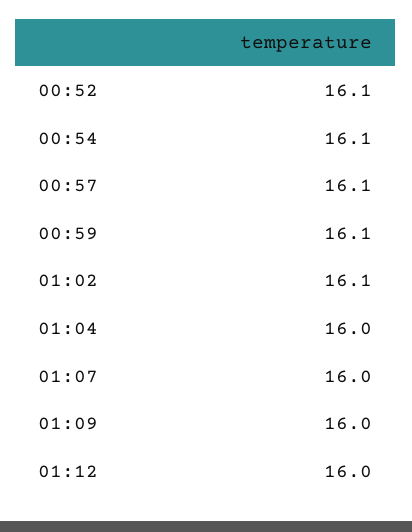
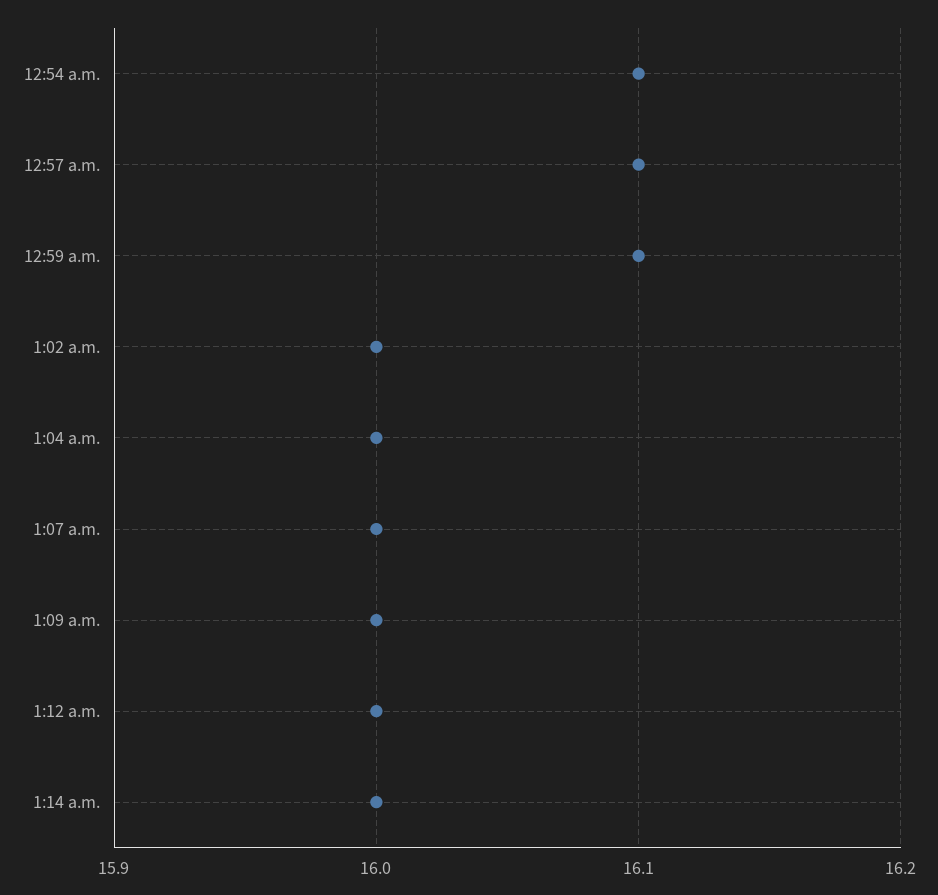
00:52: 16.1 -> none
01:02: 16.1 -> 16
1:14 a.m.: none -> 16

